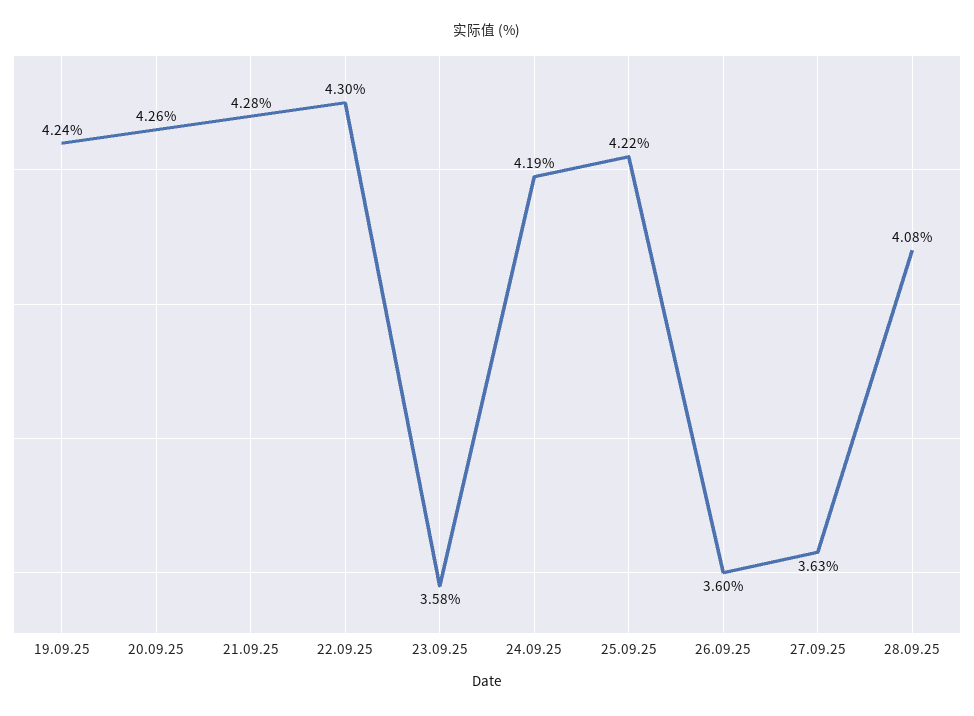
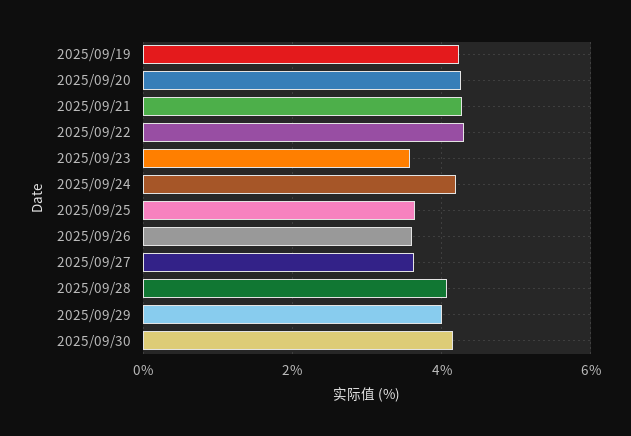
25.09.25: 4.22 -> 3.6
2025/09/29: none -> 4
2025/09/30: none -> 4.2

